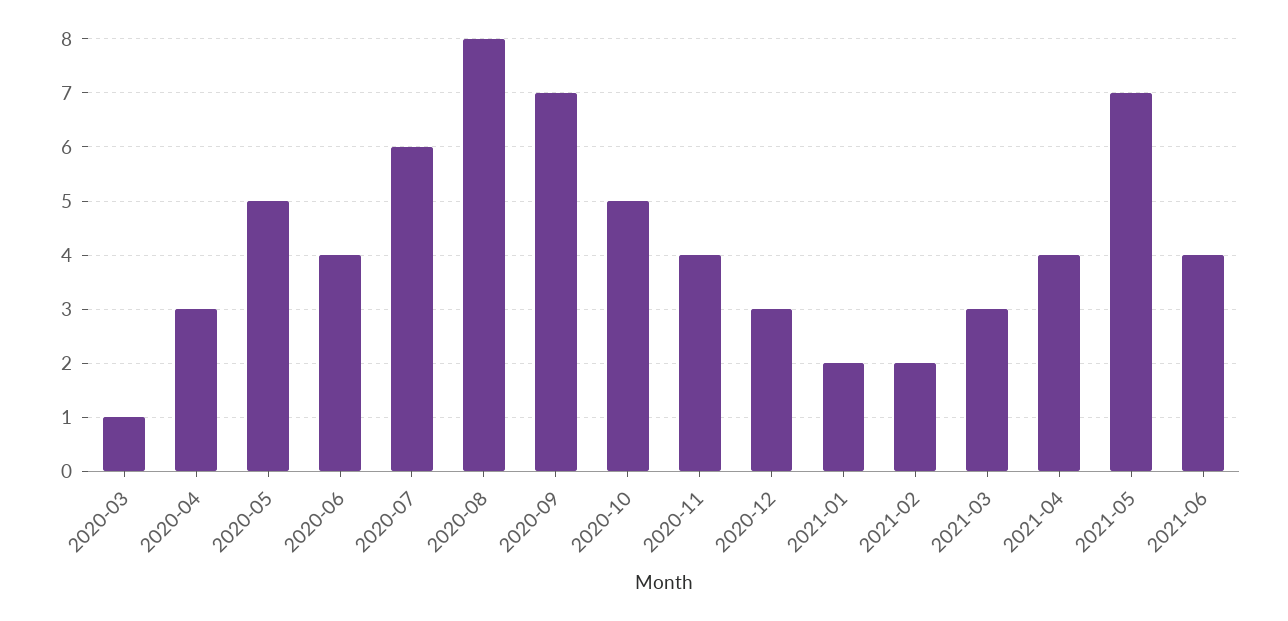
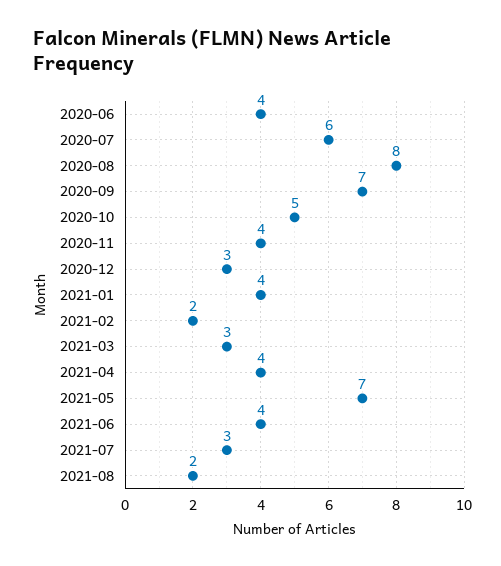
2020-03: 1 -> none
2020-04: 3 -> none
2020-05: 5 -> none
2021-01: 2 -> 4
2021-07: none -> 3
2021-08: none -> 2

